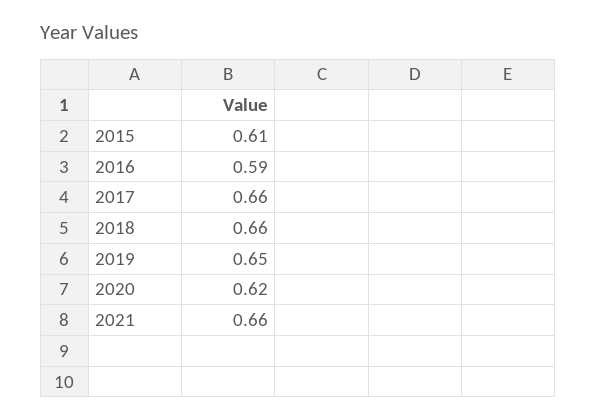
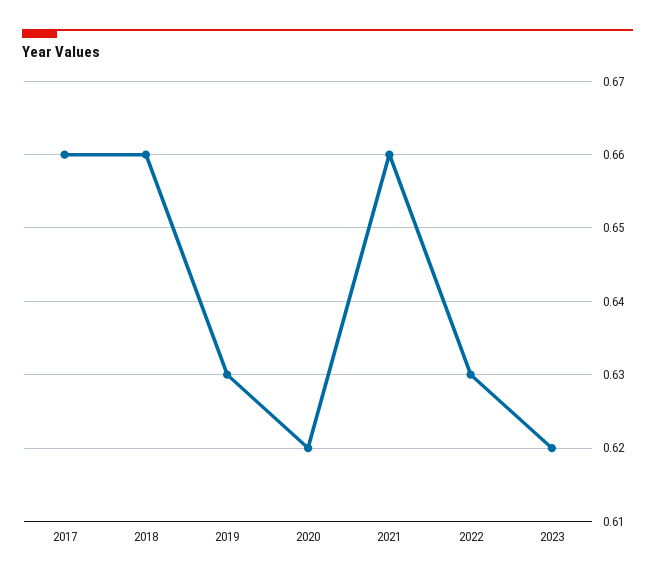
2015: 0.61 -> none
2016: 0.59 -> none
2019: 0.65 -> 0.63
2022: none -> 0.63
2023: none -> 0.62

